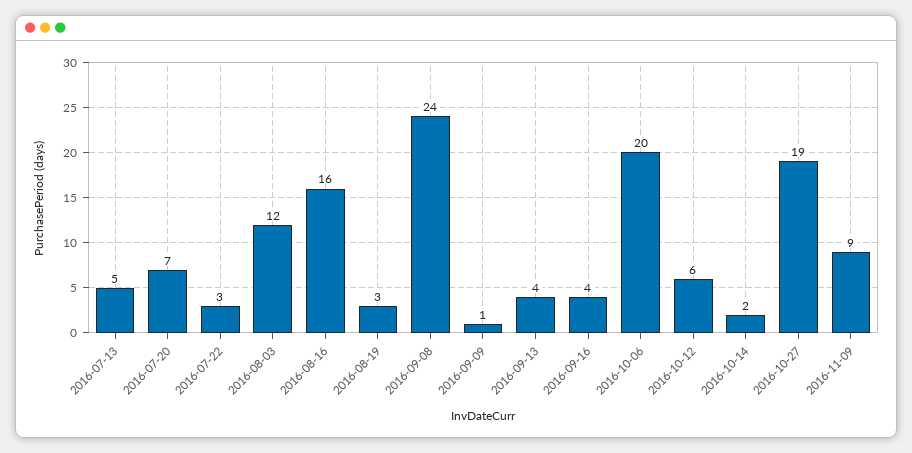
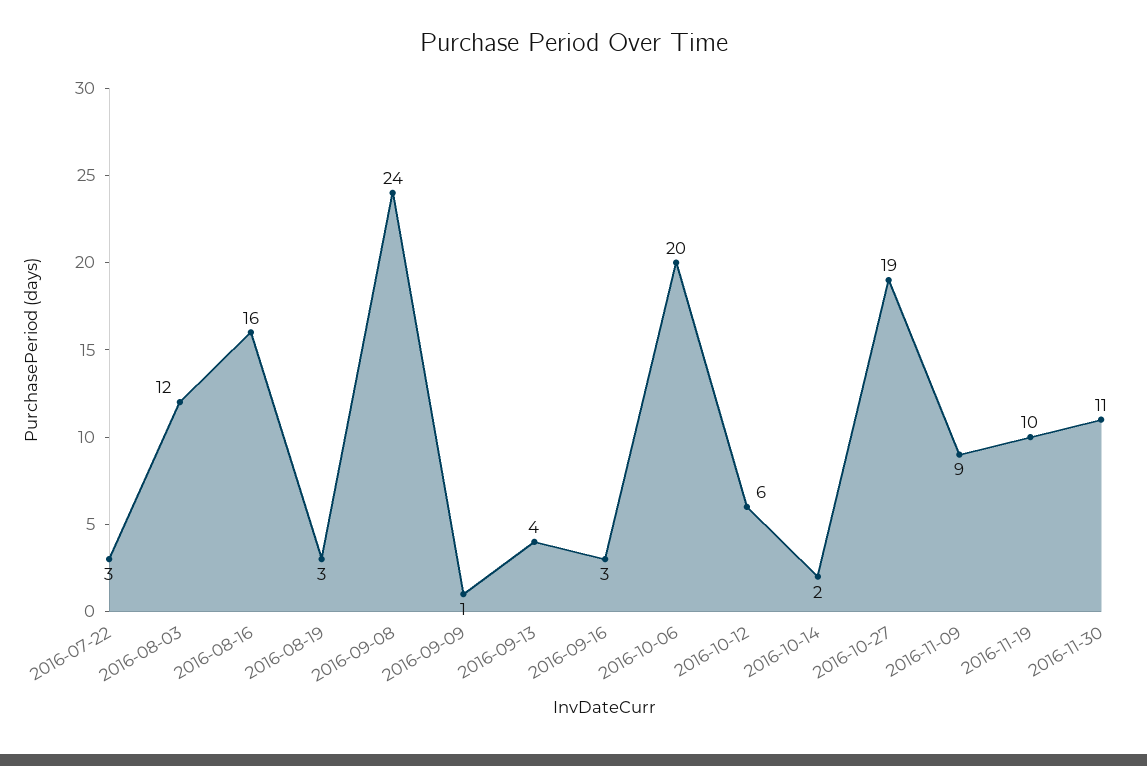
2016-07-13: 5 -> none
2016-07-20: 7 -> none
2016-09-16: 4 -> 3
2016-11-19: none -> 10
2016-11-30: none -> 11

